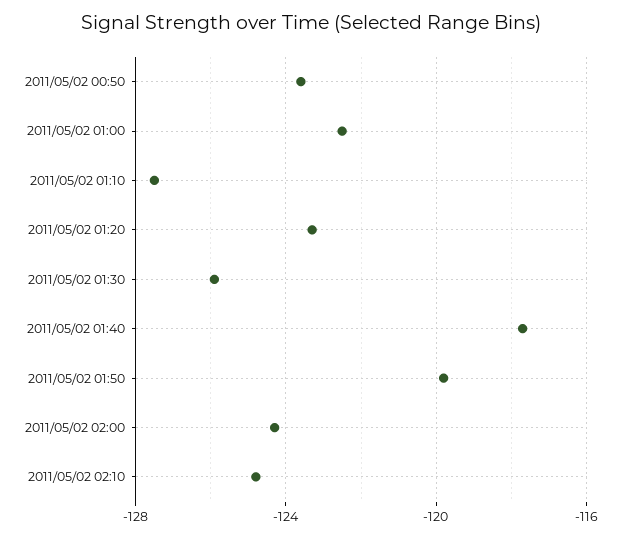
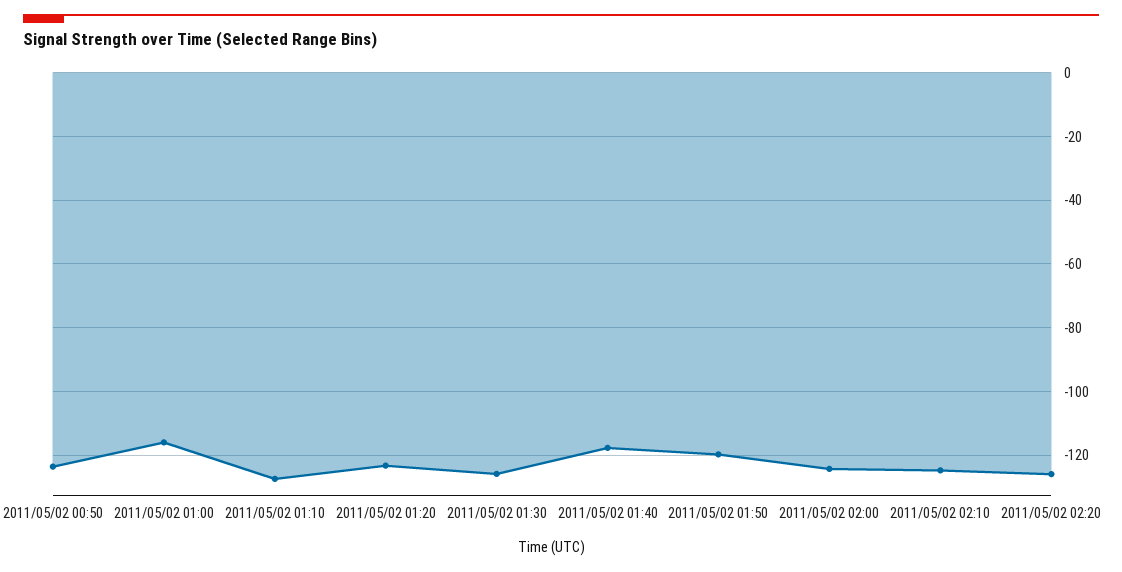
2011/05/02 01:00: -122.5 -> -116
2011/05/02 02:20: none -> -126

